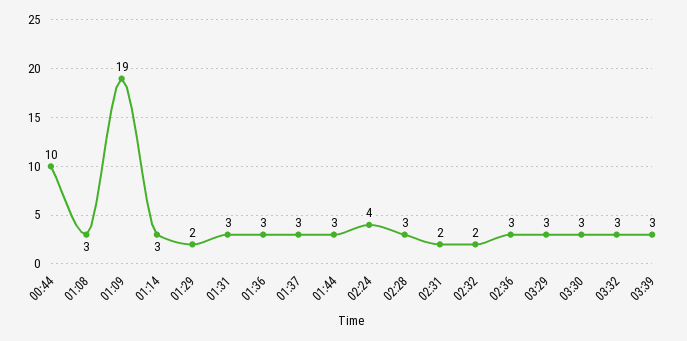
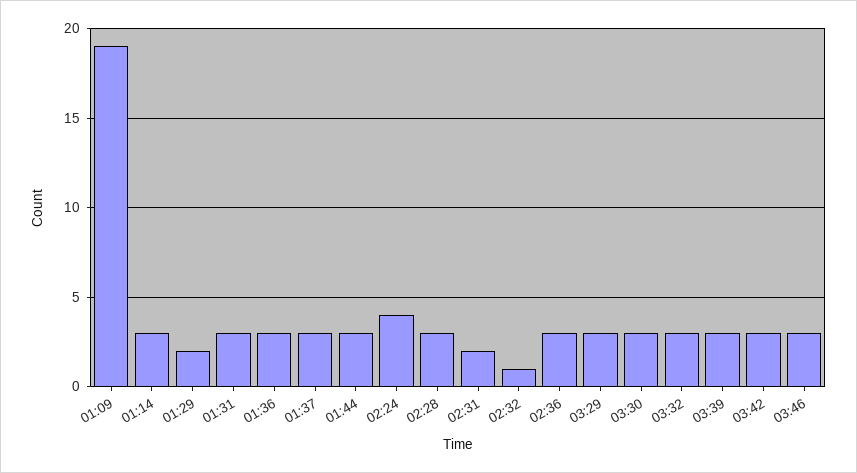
00:44: 10 -> none
01:08: 3 -> none
02:32: 2 -> 1
03:42: none -> 3
03:46: none -> 3

